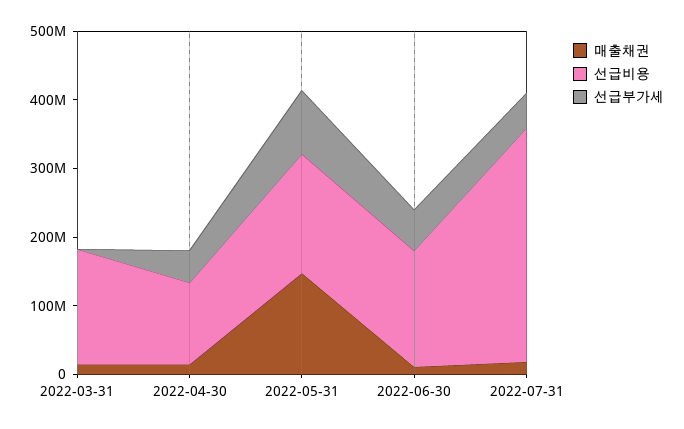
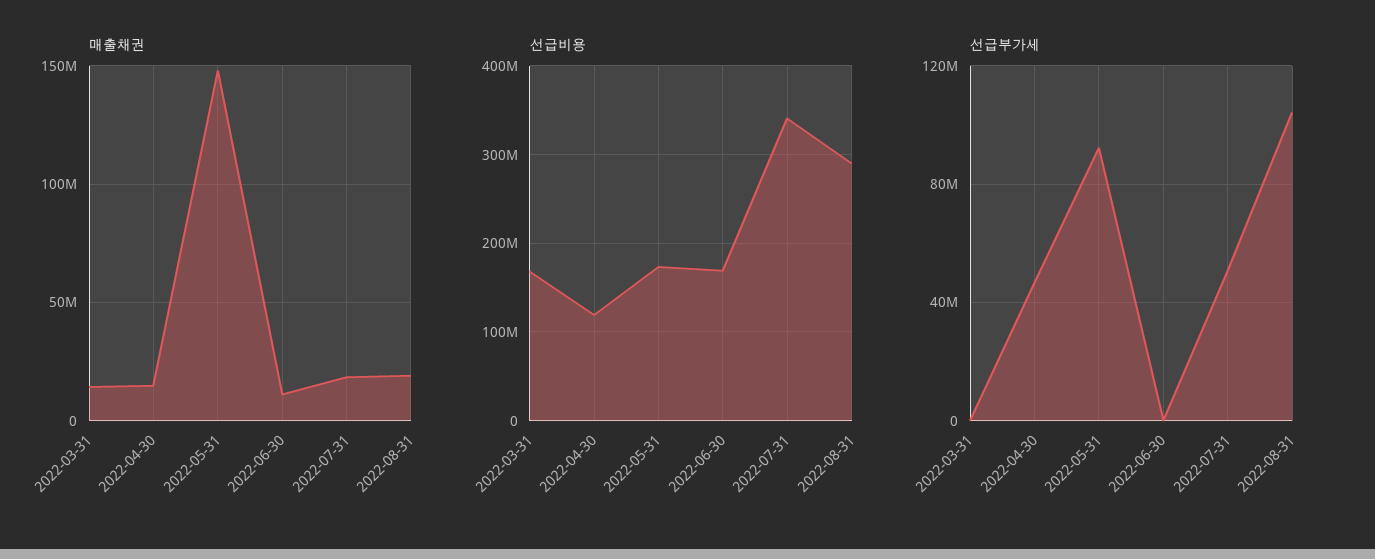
선급부가세, 2022-06-30: 60000000 -> 0
매출채권, 2022-08-31: none -> 20000000
선급비용, 2022-08-31: none -> 290000000
선급부가세, 2022-08-31: none -> 105000000

